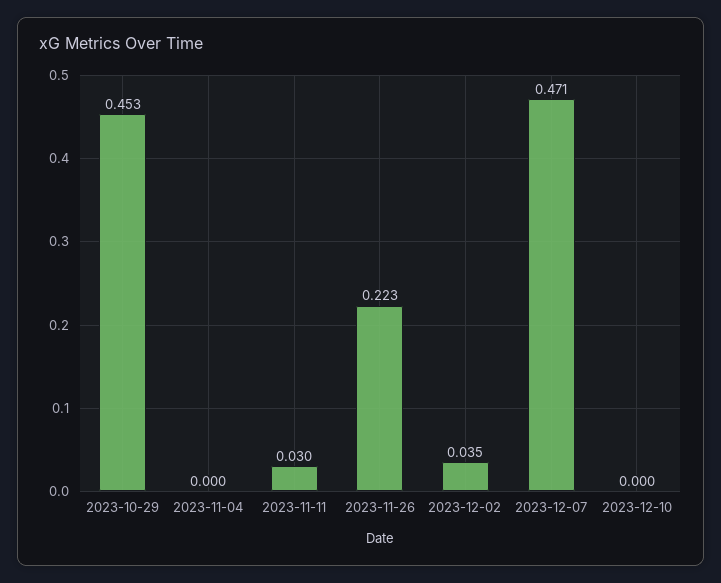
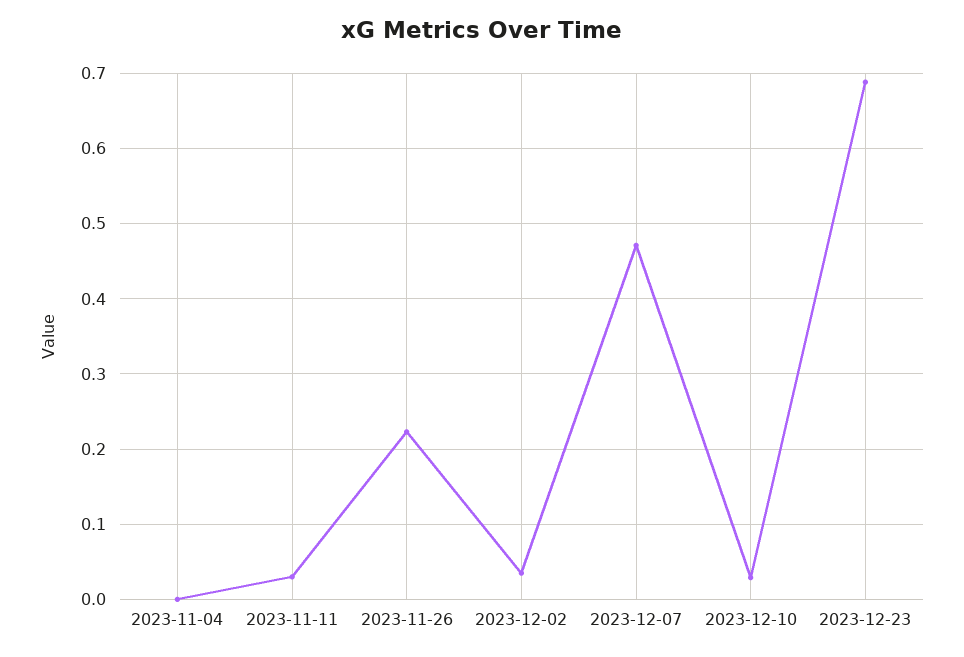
2023-10-29: 0.453 -> none
2023-12-10: 0 -> 0.03
2023-12-23: none -> 0.69

